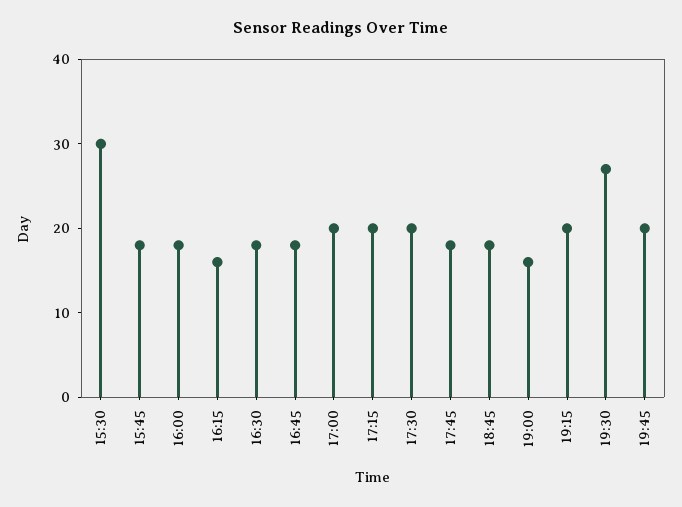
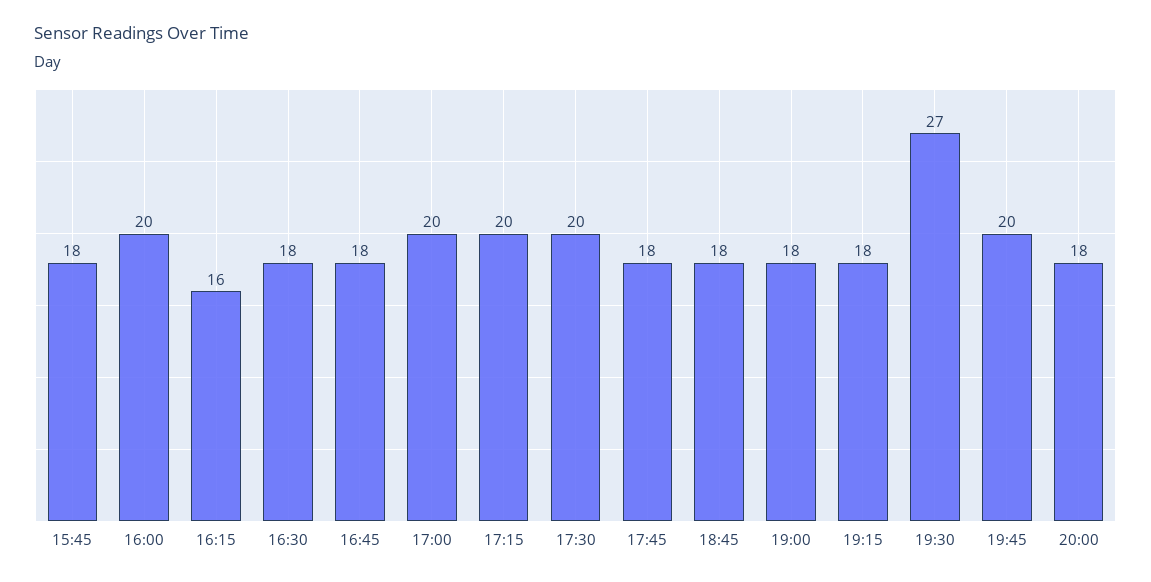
15:30: 30 -> none
16:00: 18 -> 20
19:00: 16 -> 18
19:15: 20 -> 18
20:00: none -> 18

